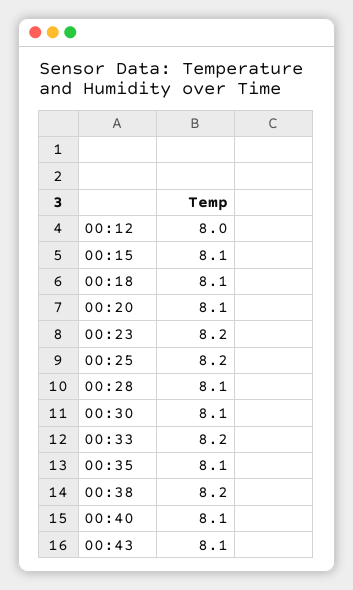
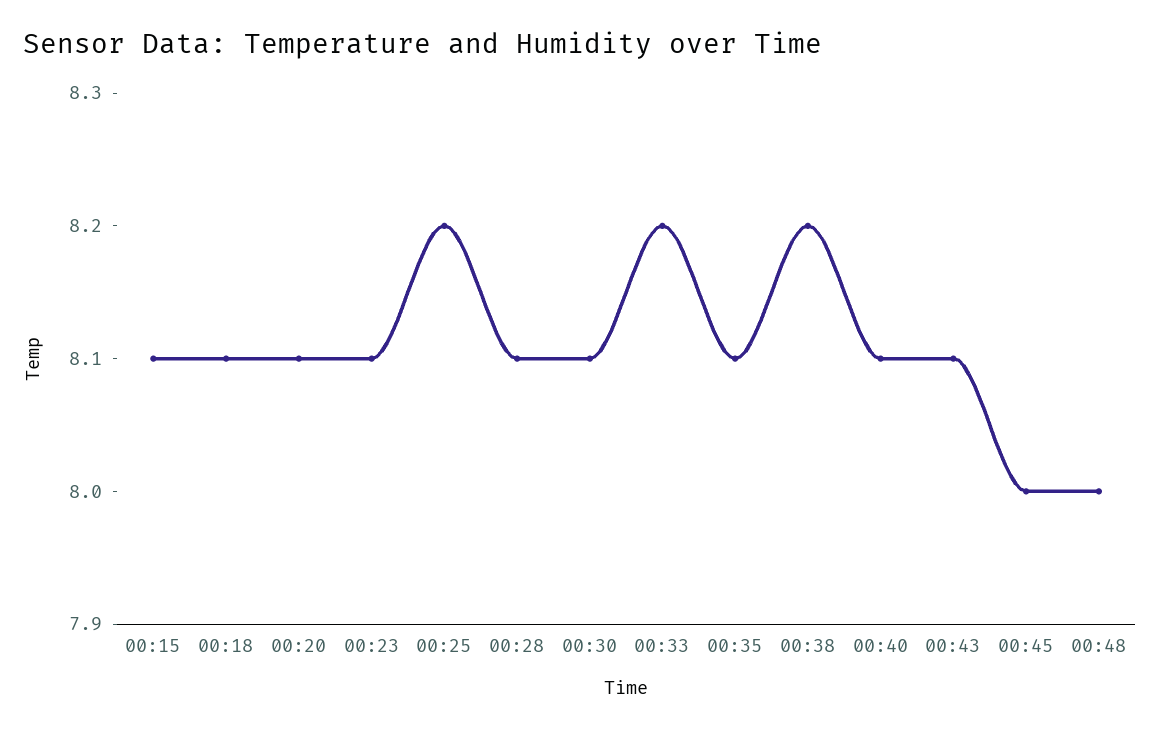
00:12: 8 -> none
00:23: 8.2 -> 8.1
00:45: none -> 8
00:48: none -> 8

